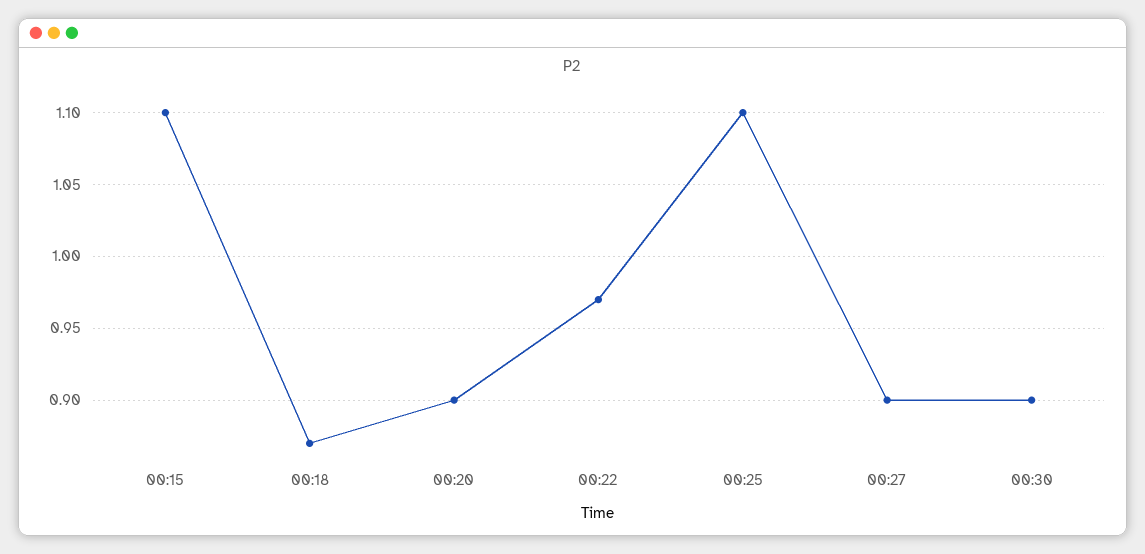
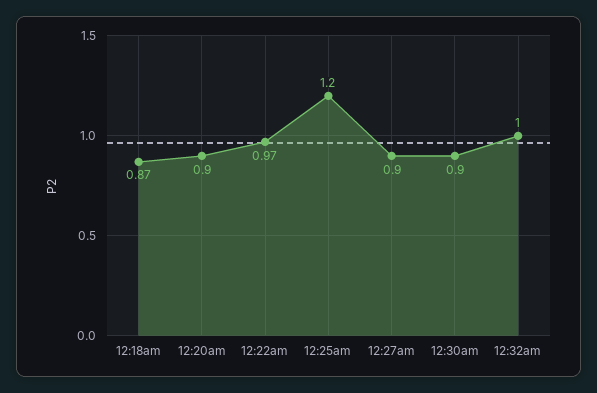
00:15: 1.1 -> none
00:25: 1.1 -> 1.2
12:32am: none -> 1

